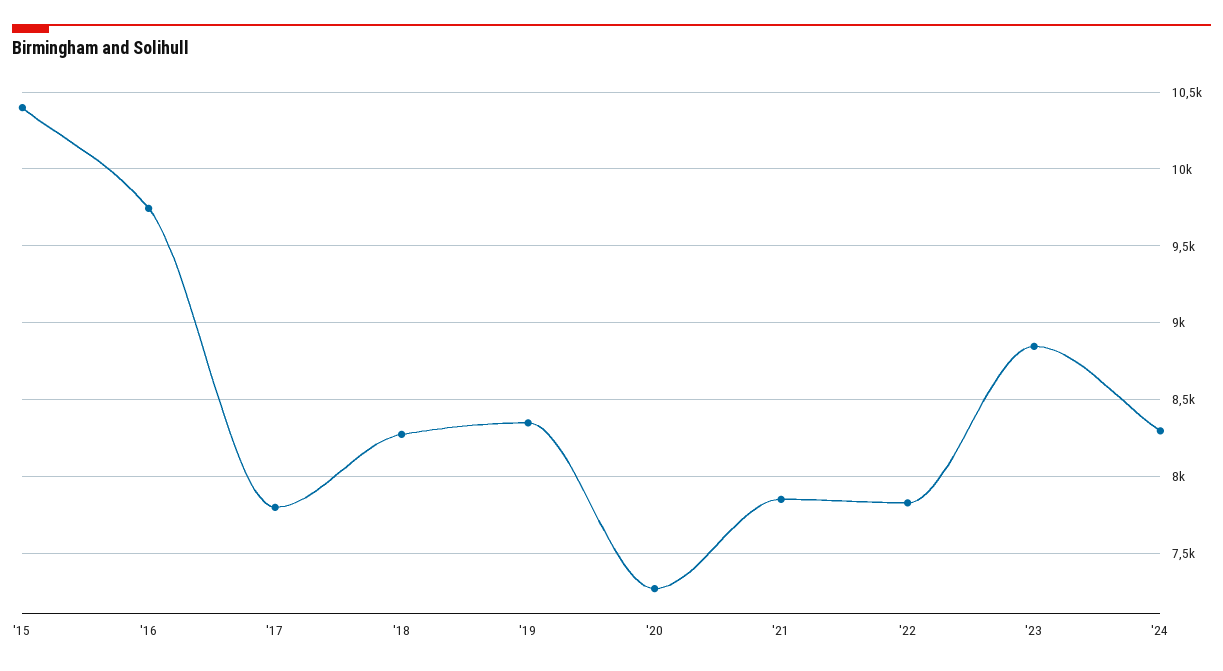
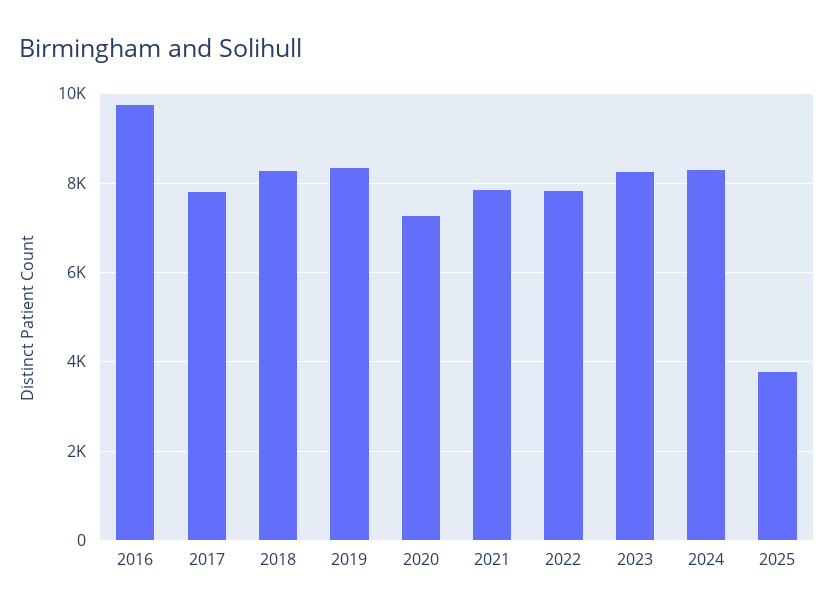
'15: 10400 -> none
'23: 8850 -> 8200
2025: none -> 3800

